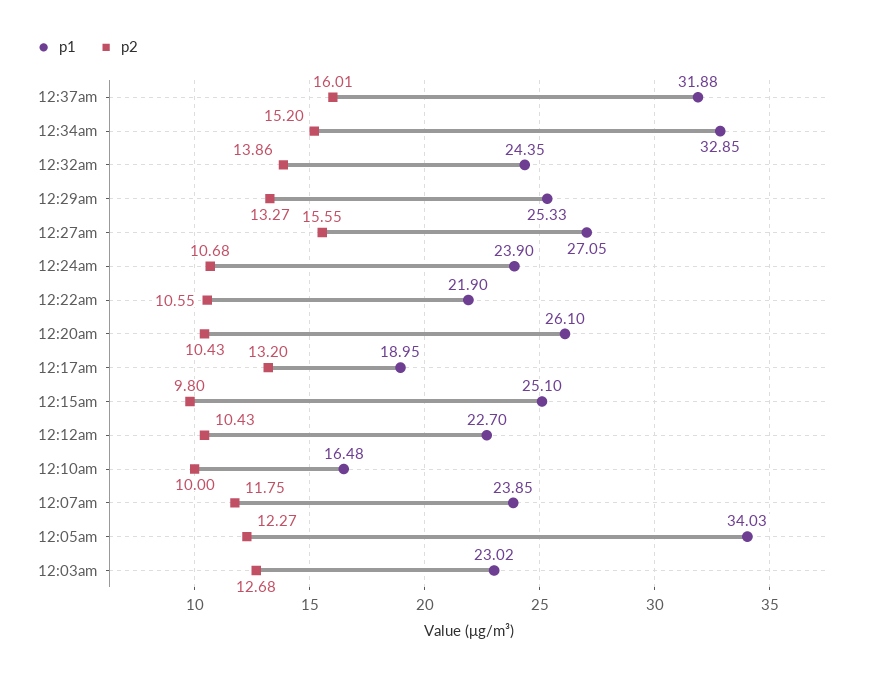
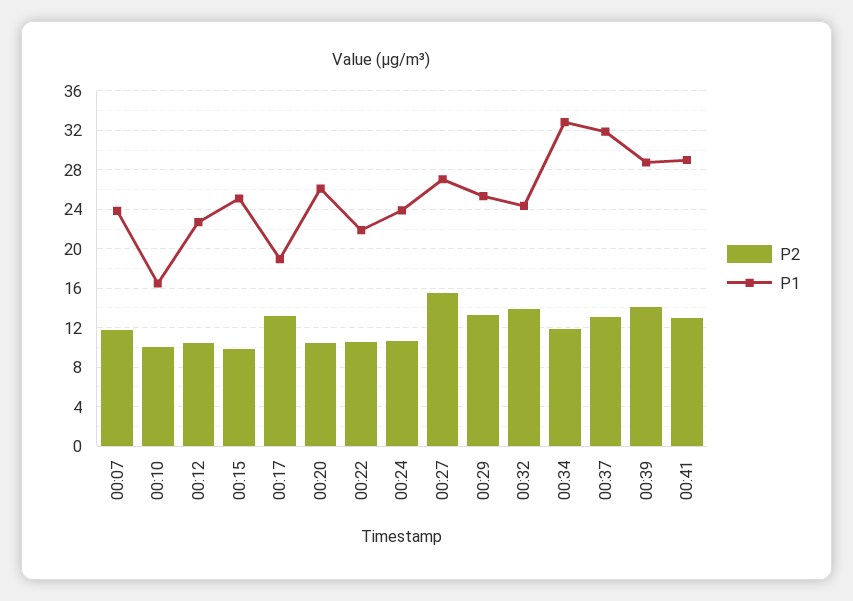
p2, 12:37am: 16.01 -> 13
p2, 12:34am: 15.2 -> 12
p1, 12:05am: 34.03 -> none
p2, 12:05am: 12.27 -> none
p1, 12:03am: 23.02 -> none
p2, 12:03am: 12.68 -> none
p2, 00:39: none -> 14
p1, 00:39: none -> 29
p2, 00:41: none -> 13
p1, 00:41: none -> 29

